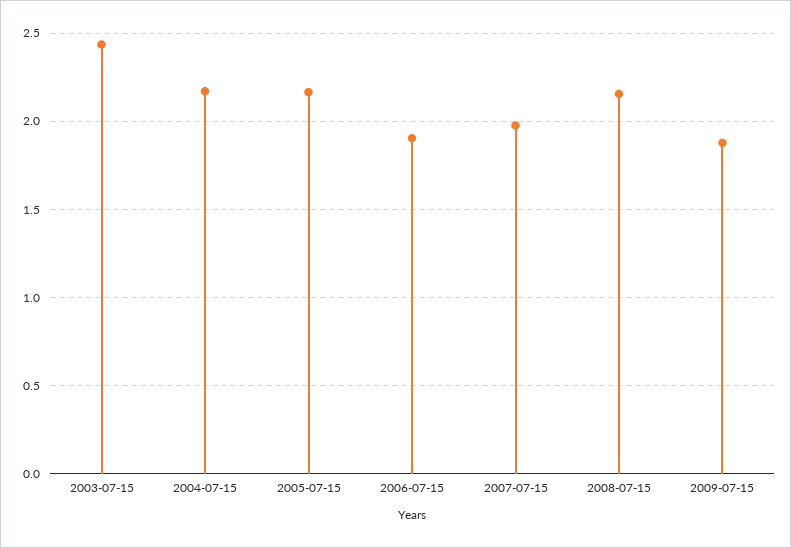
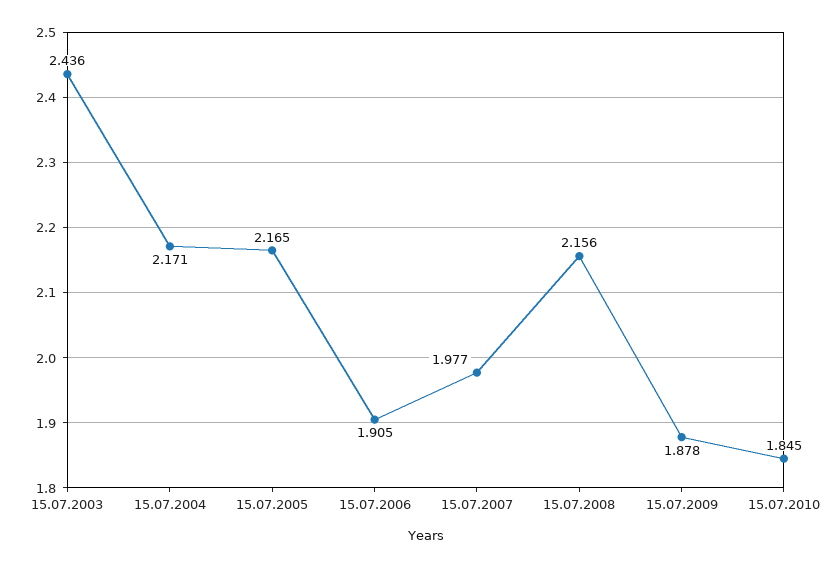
15.07.2010: none -> 1.845

